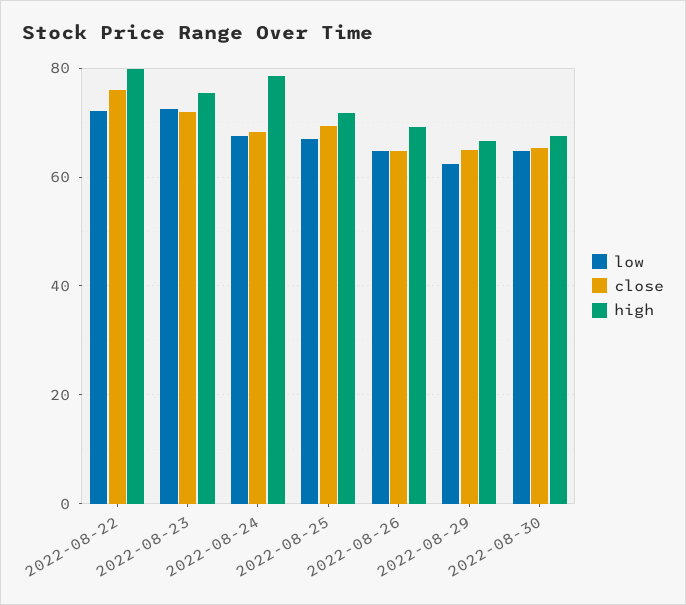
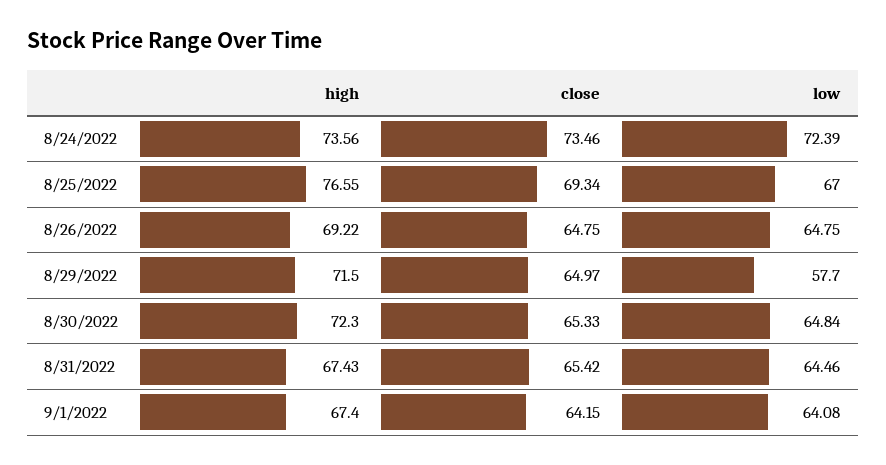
low, 2022-08-22: 72 -> none
close, 2022-08-22: 76 -> none
high, 2022-08-22: 80 -> none
low, 2022-08-23: 72 -> none
close, 2022-08-23: 72 -> none
high, 2022-08-23: 76 -> none
low, 2022-08-24: 68 -> 72.39
close, 2022-08-24: 68 -> 73.46
high, 2022-08-24: 78 -> 73.56
high, 2022-08-25: 72 -> 76.55
low, 2022-08-29: 62 -> 57.7
high, 2022-08-29: 66 -> 71.5
high, 2022-08-30: 68 -> 72.3
high, 8/31/2022: none -> 67.43
close, 8/31/2022: none -> 65.42
low, 8/31/2022: none -> 64.46
high, 9/1/2022: none -> 67.4
close, 9/1/2022: none -> 64.15
low, 9/1/2022: none -> 64.08

